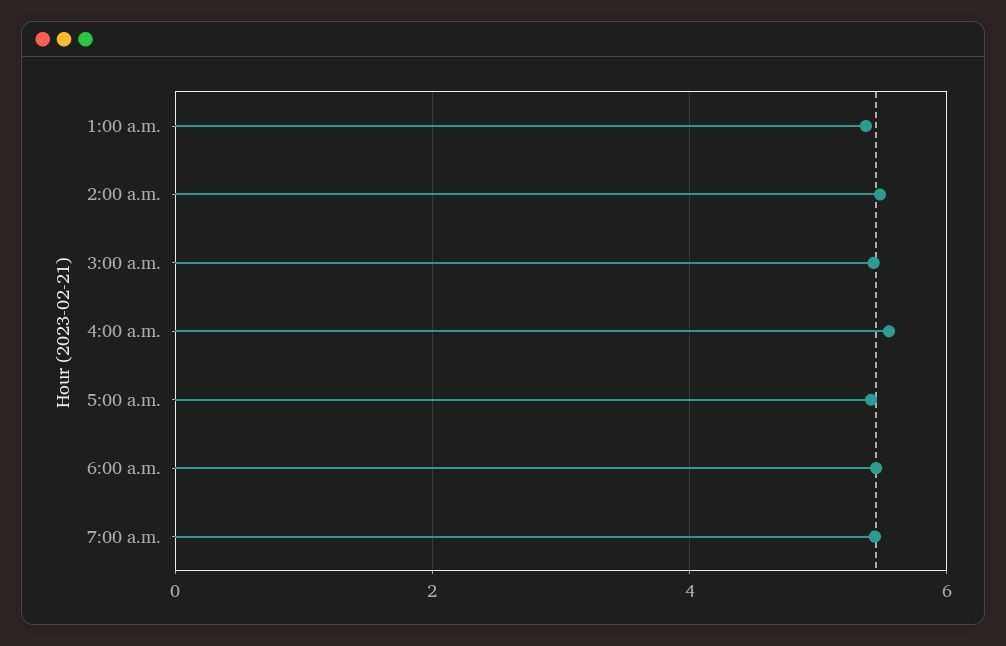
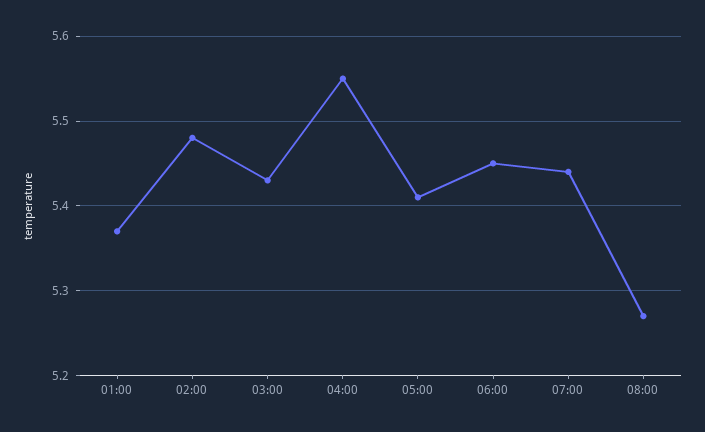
08:00: none -> 5.27

